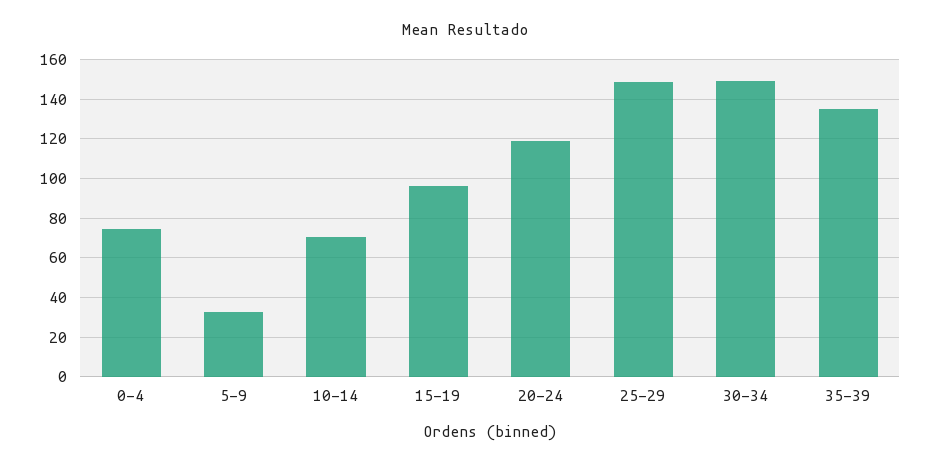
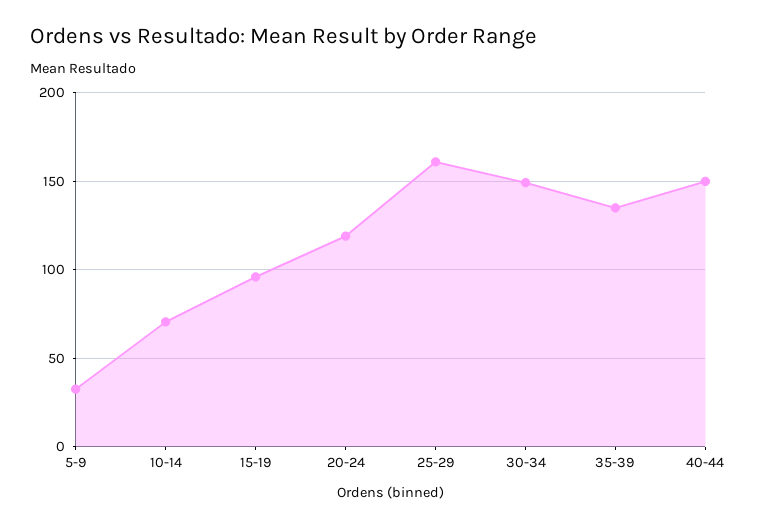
0-4: 75 -> none
25-29: 150 -> 160
40-44: none -> 150

